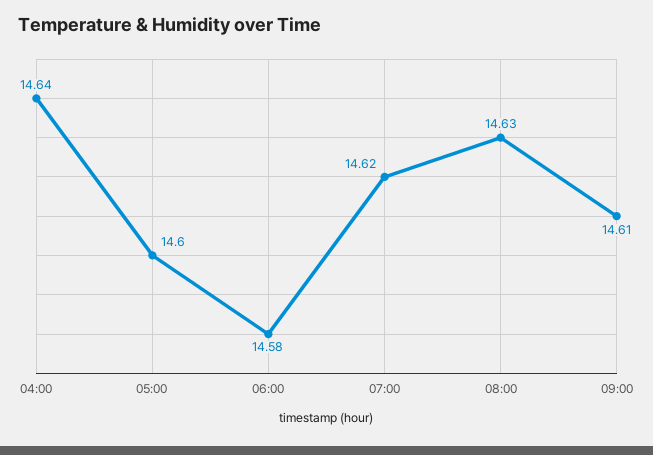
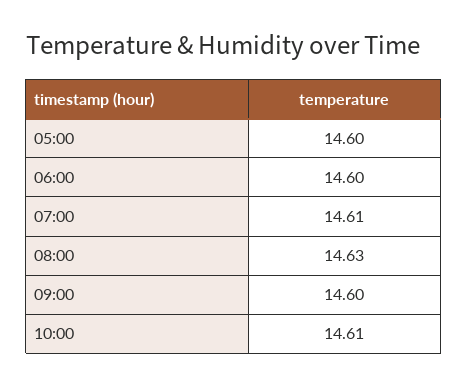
04:00: 14.64 -> none
06:00: 14.58 -> 14.6
07:00: 14.62 -> 14.61
09:00: 14.61 -> 14.6
10:00: none -> 14.61

